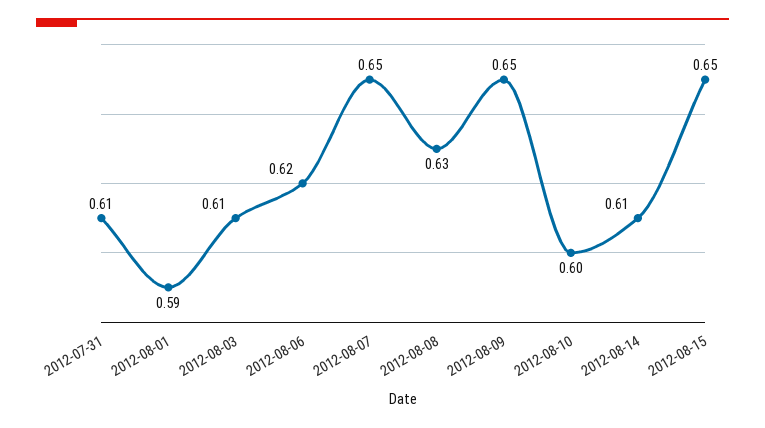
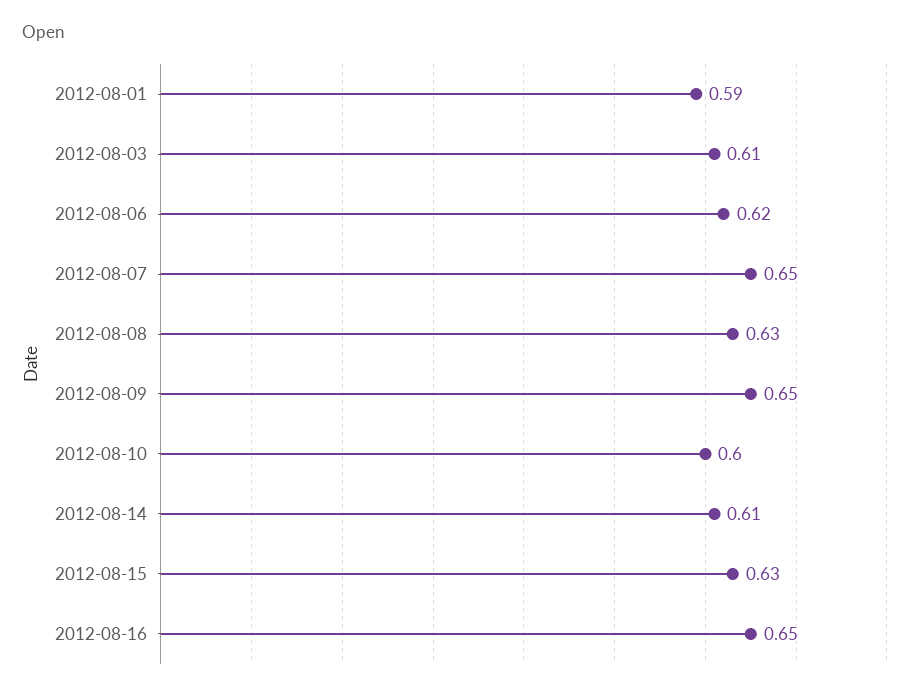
2012-07-31: 0.61 -> none
2012-08-15: 0.65 -> 0.63
2012-08-16: none -> 0.65

